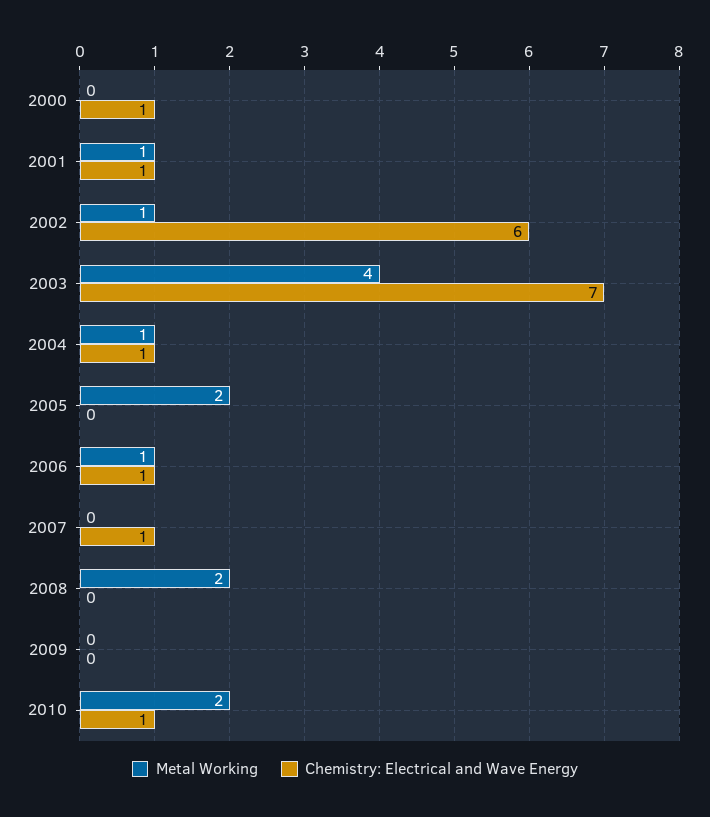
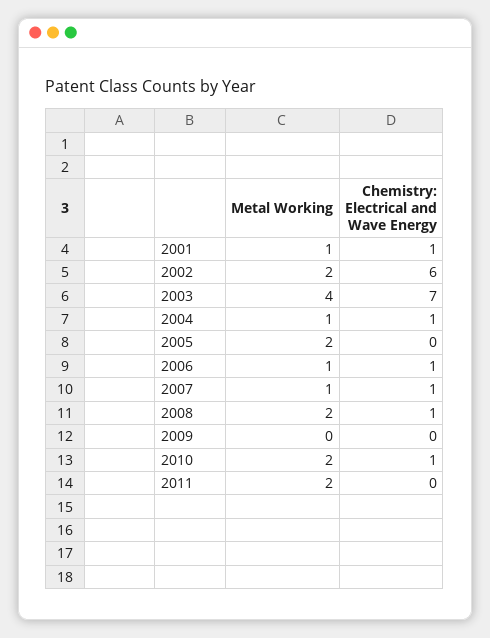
Metal Working, 2000: 0 -> none
Chemistry: Electrical and Wave Energy, 2000: 1 -> none
Metal Working, 2002: 1 -> 2
Metal Working, 2007: 0 -> 1
Chemistry: Electrical and Wave Energy, 2008: 0 -> 1
Metal Working, 2011: none -> 2
Chemistry: Electrical and Wave Energy, 2011: none -> 0

